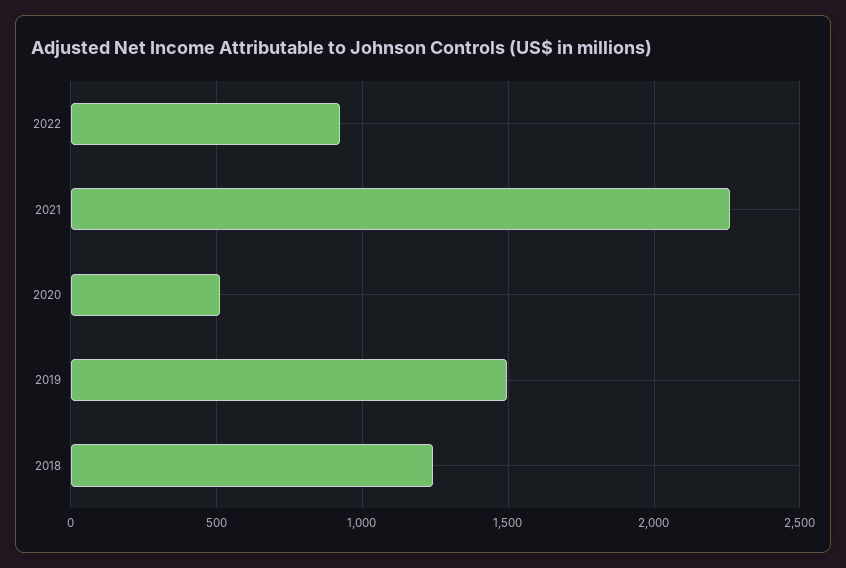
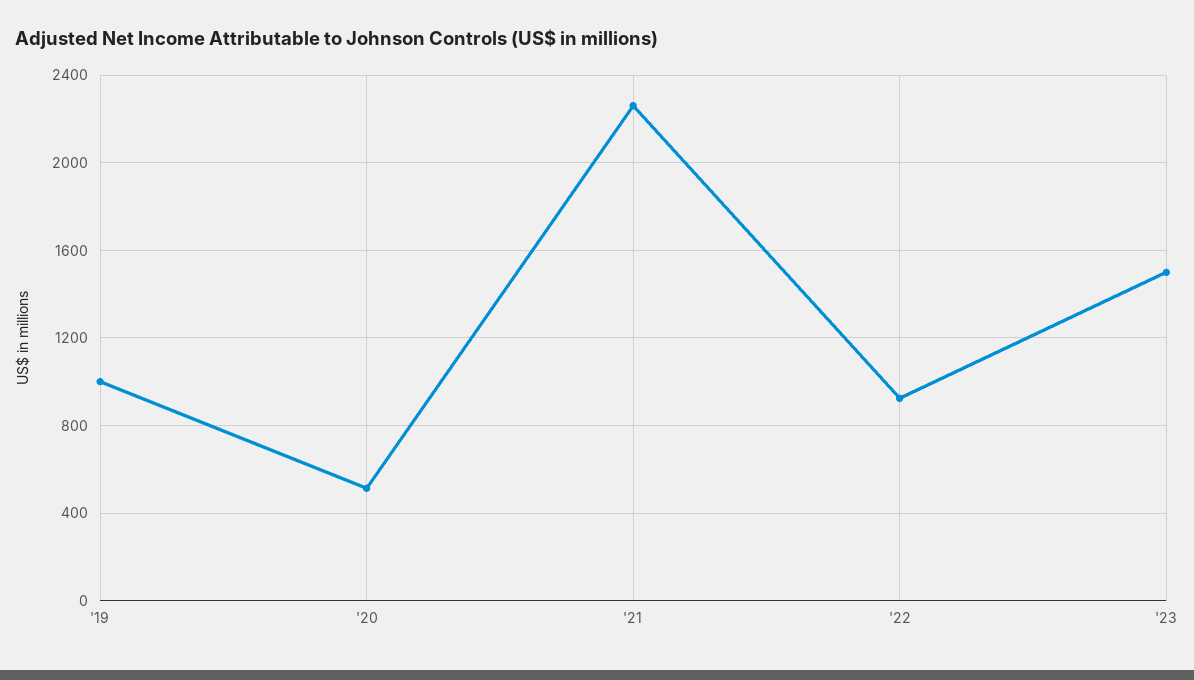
2019: 1500 -> 1000
2018: 1250 -> none
'23: none -> 1500

